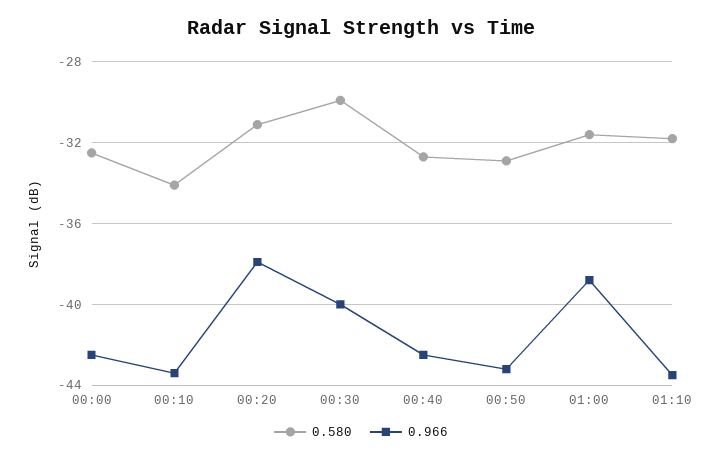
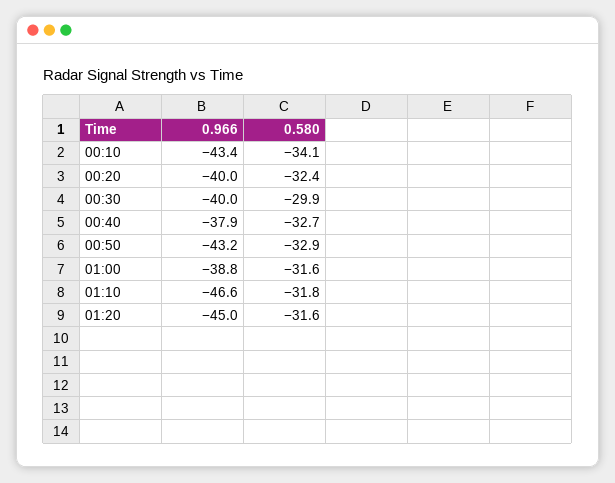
0.580, 00:00: -32.5 -> none
0.966, 00:00: -42.5 -> none
0.580, 00:20: -31 -> -32.4
0.966, 00:20: -38 -> -40
0.966, 00:40: -42.5 -> -37.9
0.966, 01:10: -43.5 -> -46.6
0.966, 01:20: none -> -45
0.580, 01:20: none -> -31.6

